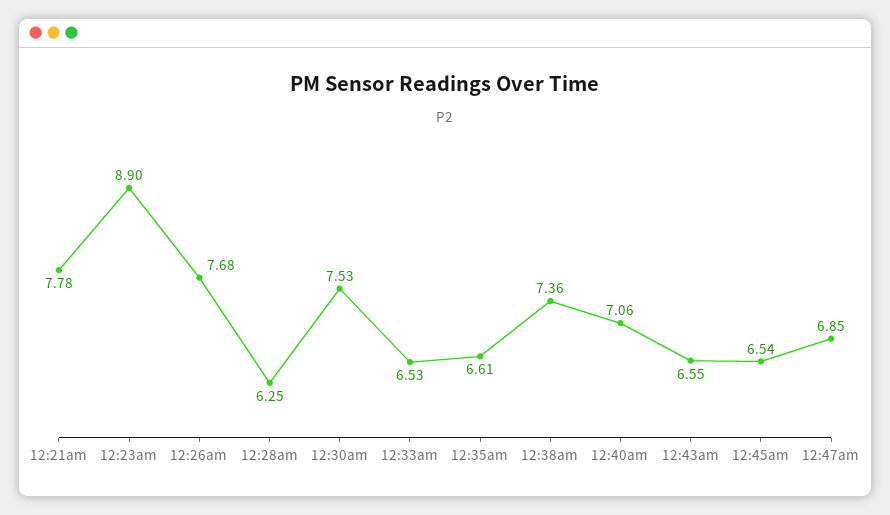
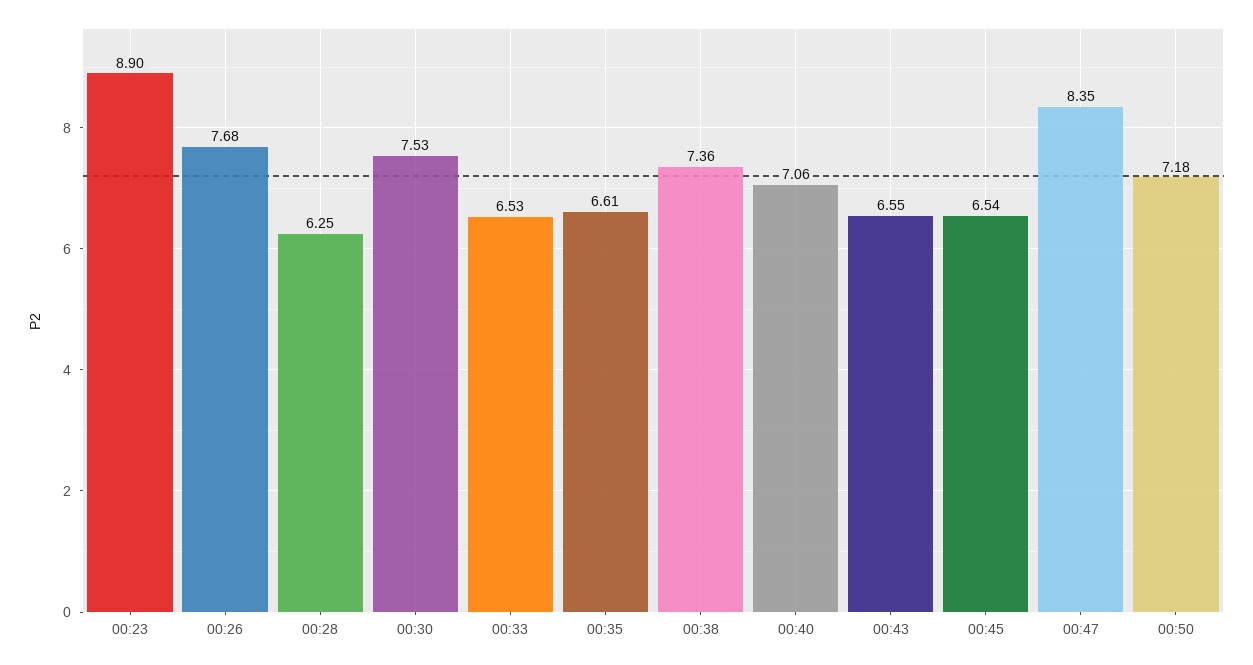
12:21am: 7.78 -> none
12:47am: 6.85 -> 8.35
00:50: none -> 7.18

